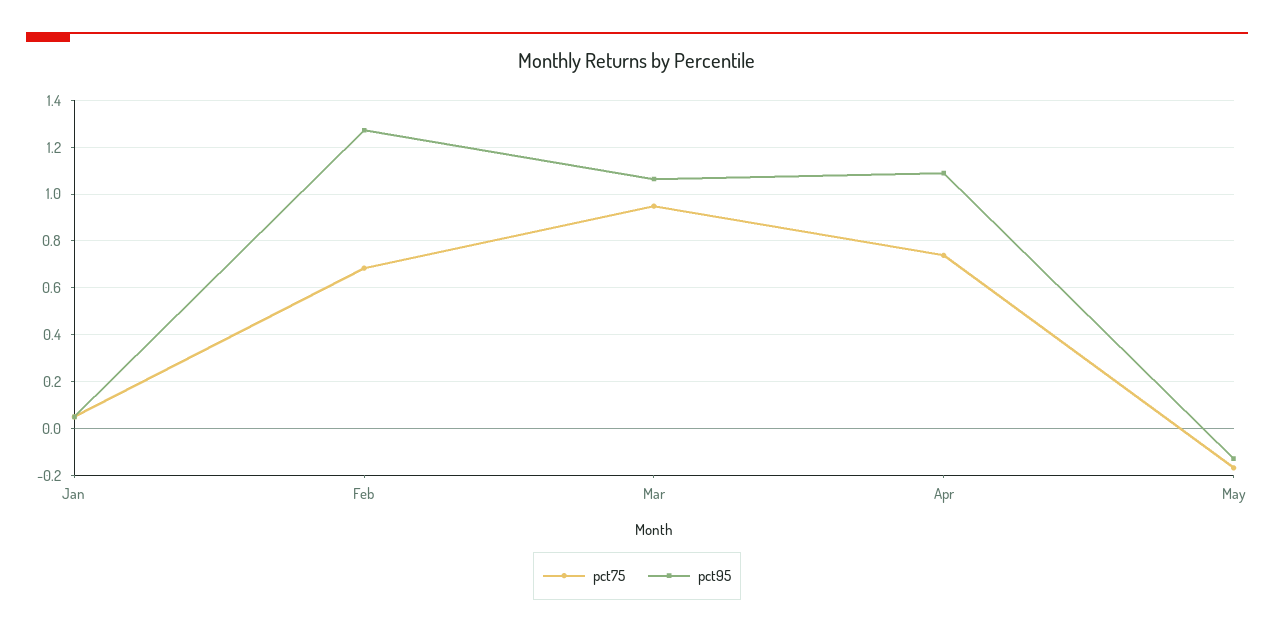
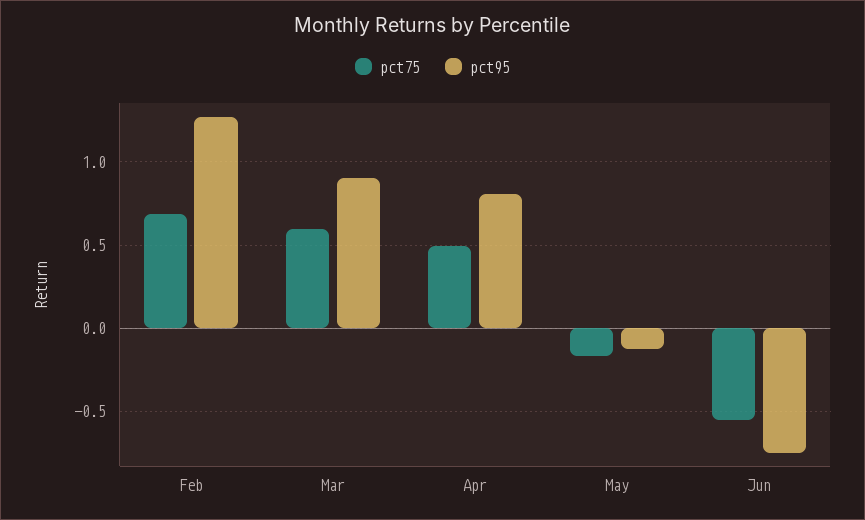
pct75, Jan: 0.05 -> none
pct95, Jan: 0.05 -> none
pct75, Mar: 0.95 -> 0.6
pct95, Mar: 1.05 -> 0.9
pct75, Apr: 0.75 -> 0.5
pct95, Apr: 1.1 -> 0.8
pct75, Jun: none -> -0.55
pct95, Jun: none -> -0.75

